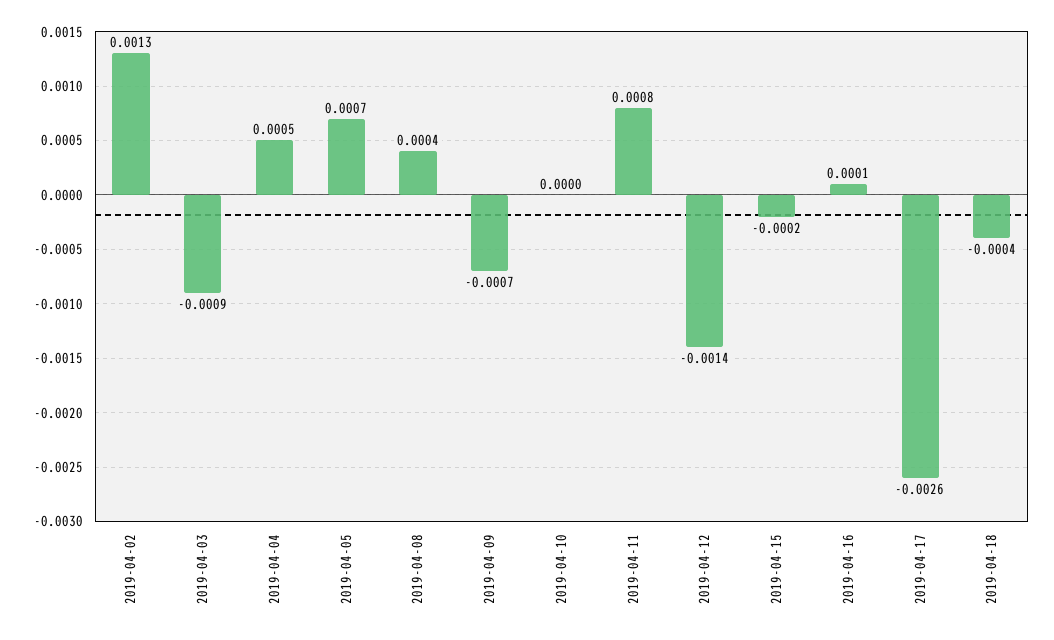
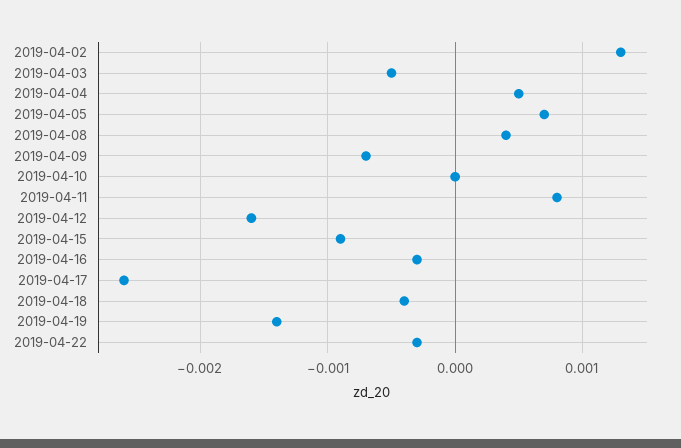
2019-04-03: -0.0009 -> -0.0005
2019-04-12: -0.0014 -> -0.0016
2019-04-15: -0.0002 -> -0.0009
2019-04-16: 0.0001 -> -0.0003
2019-04-19: none -> -0.0014
2019-04-22: none -> -0.0003

